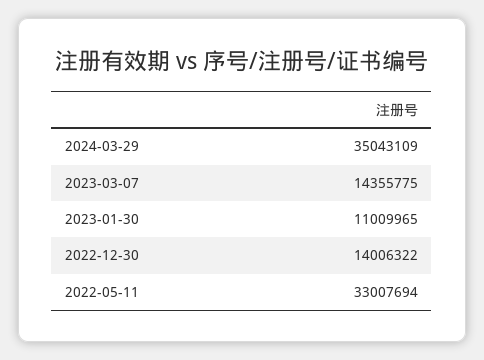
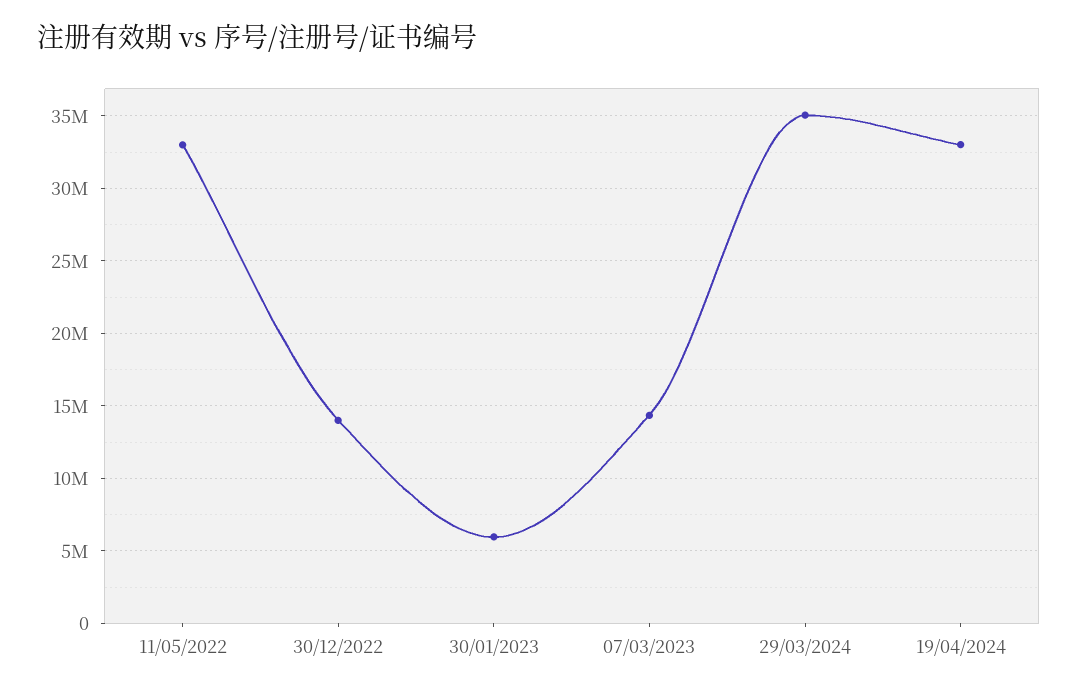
2023-01-30: 11009965 -> 6000000
19/04/2024: none -> 33000000

